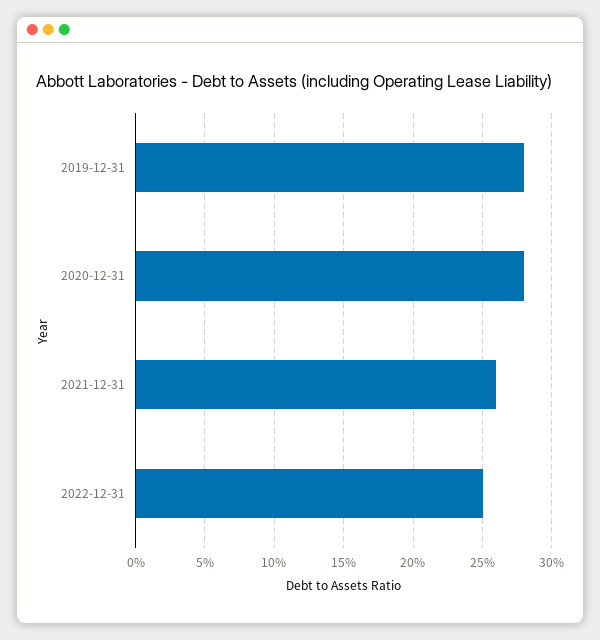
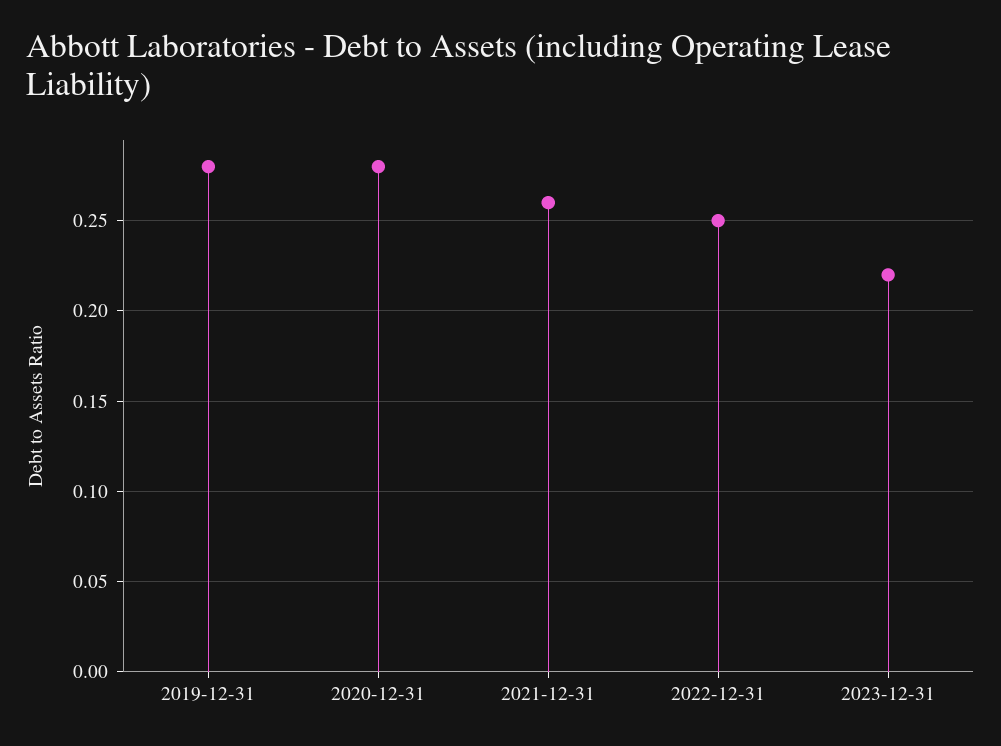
2023-12-31: none -> 0.22

